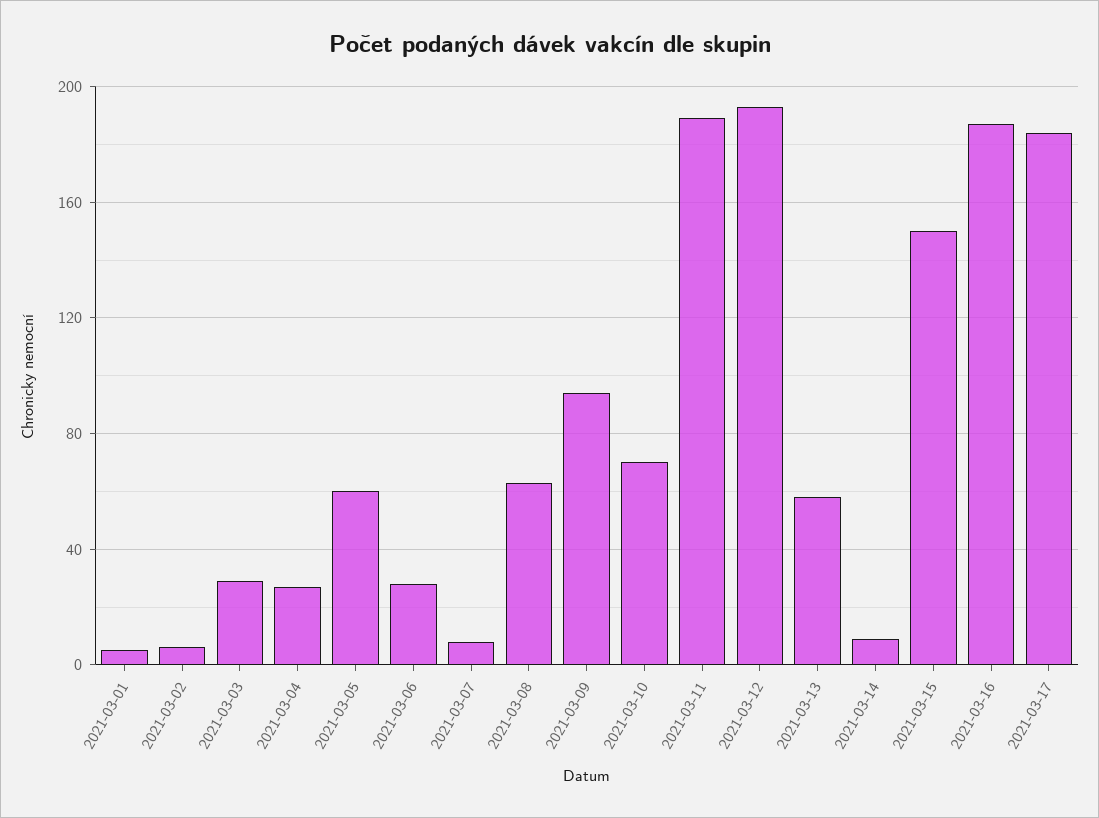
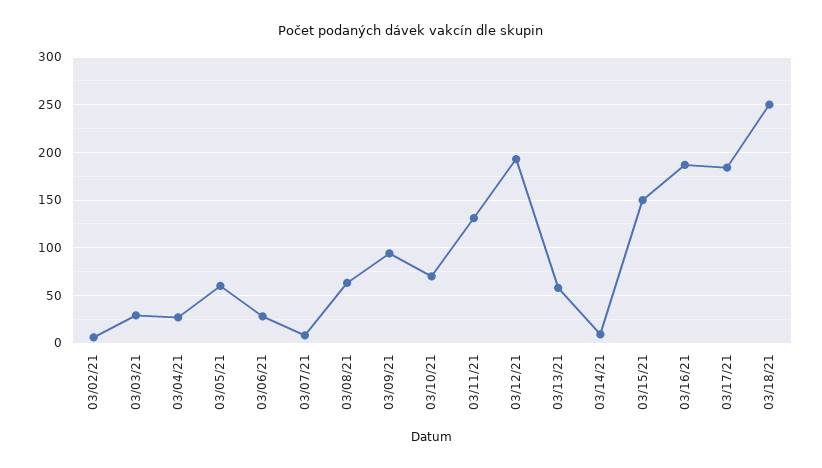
2021-03-01: 5 -> none
2021-03-11: 190 -> 130
03/18/21: none -> 250

